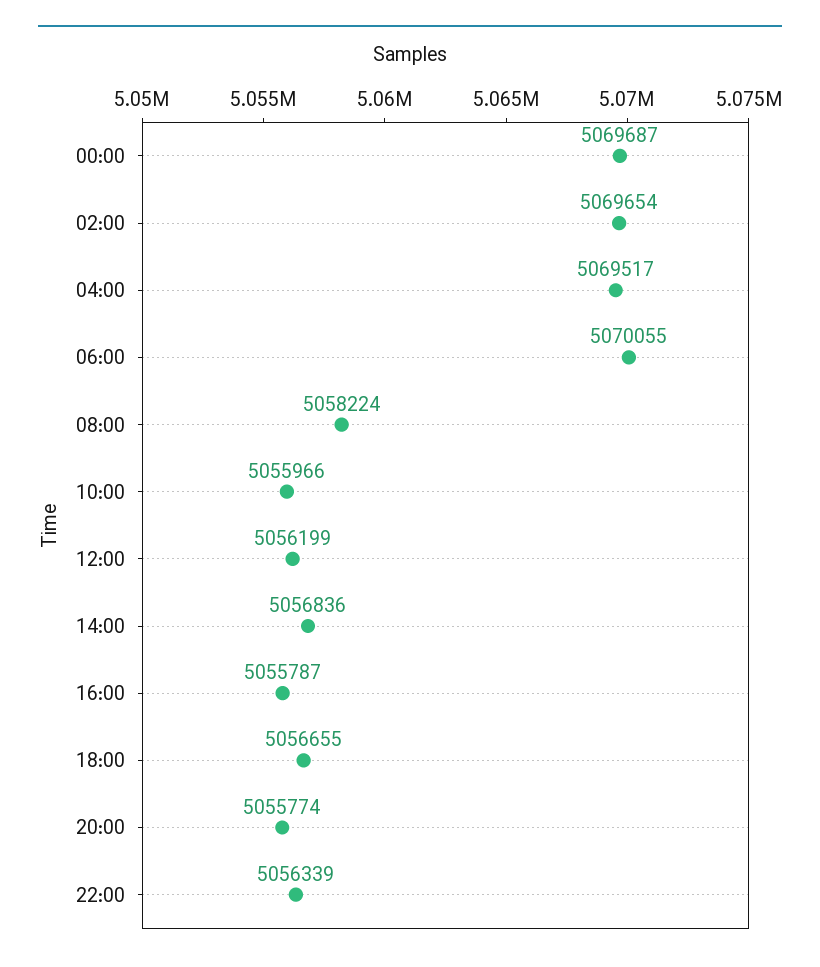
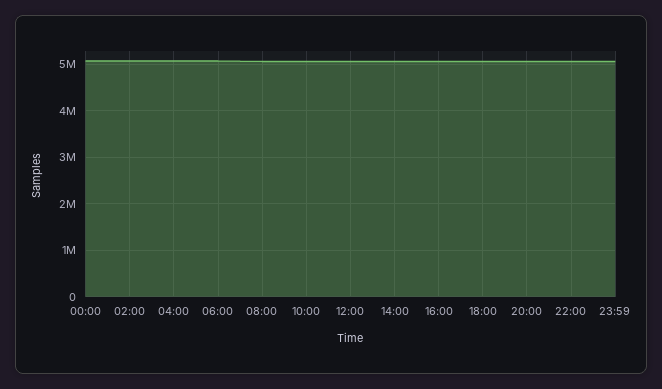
23:59: none -> 5000000

